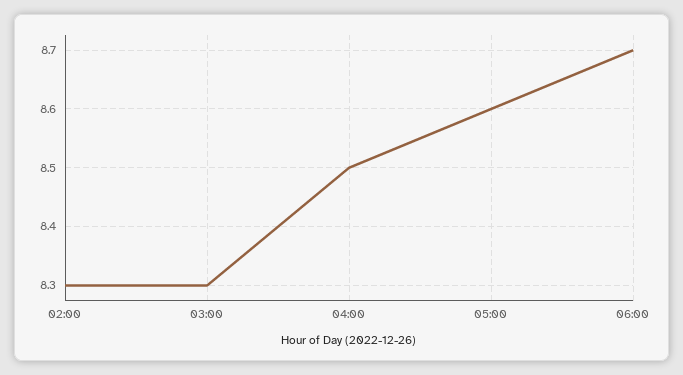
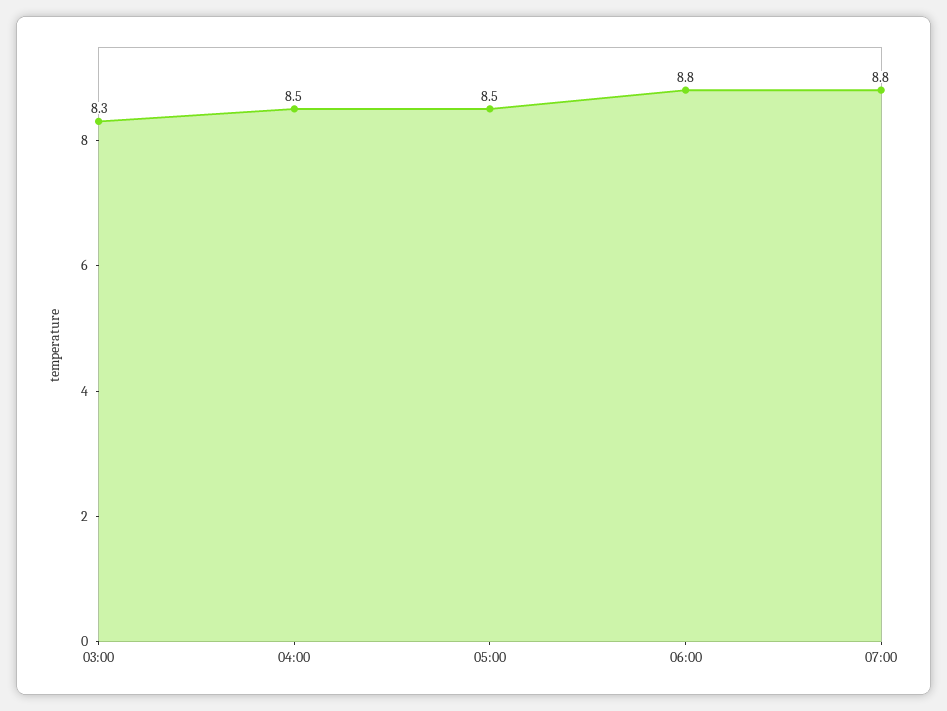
02:00: 8.3 -> none
05:00: 8.6 -> 8.5
06:00: 8.7 -> 8.8
07:00: none -> 8.8

